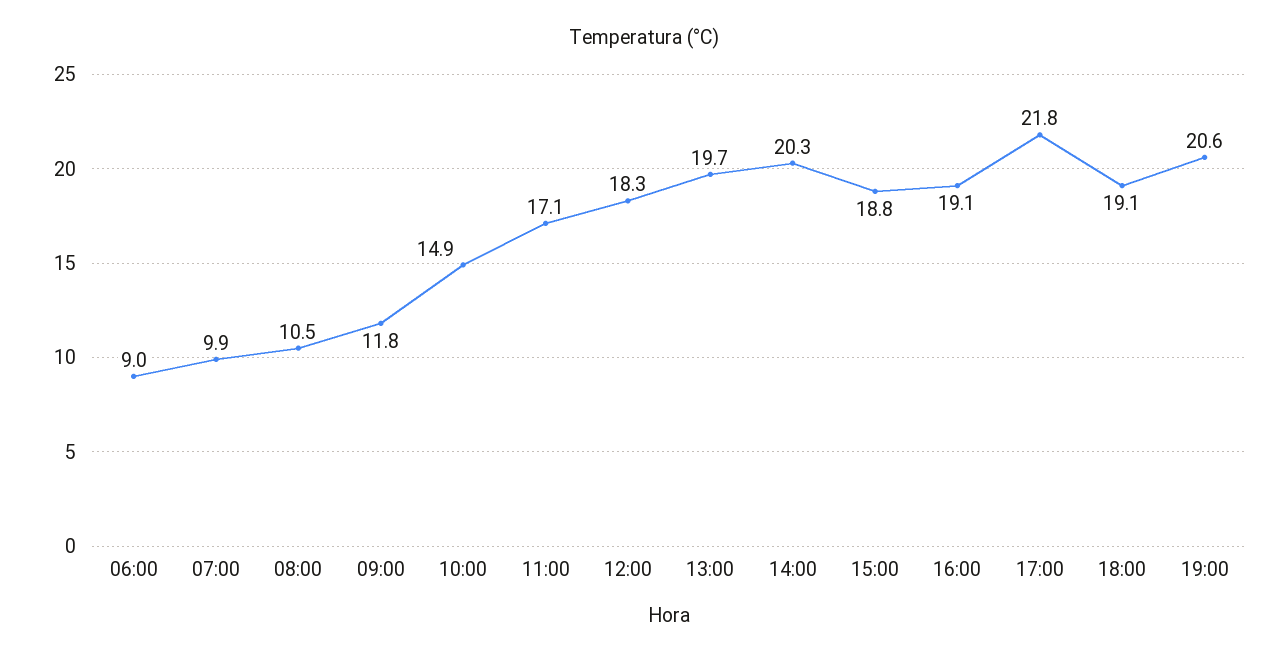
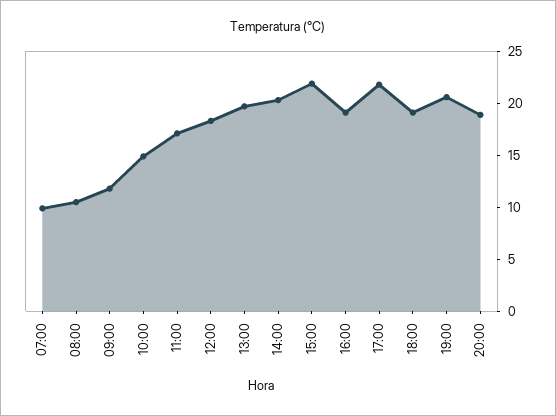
06:00: 9 -> none
15:00: 18.8 -> 22
20:00: none -> 19

